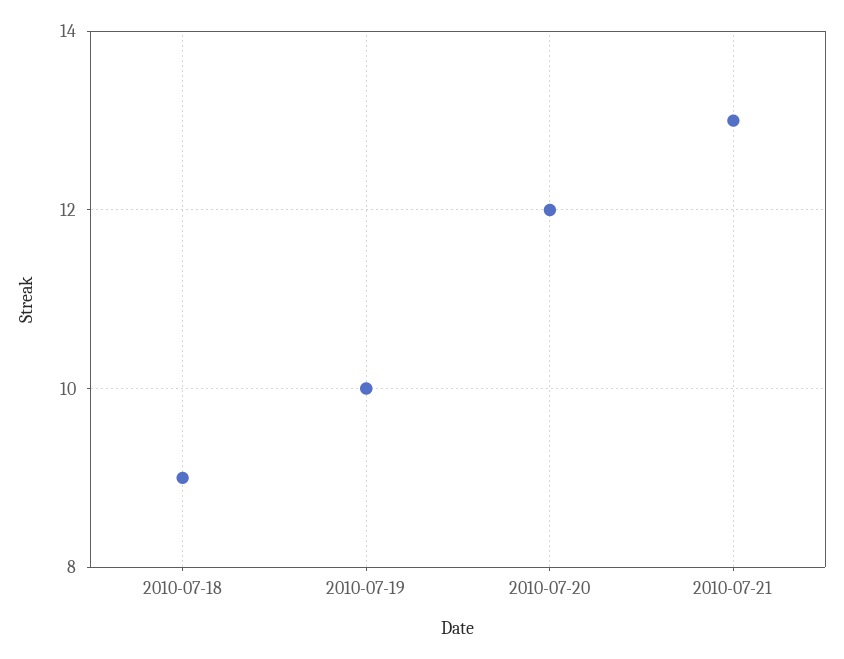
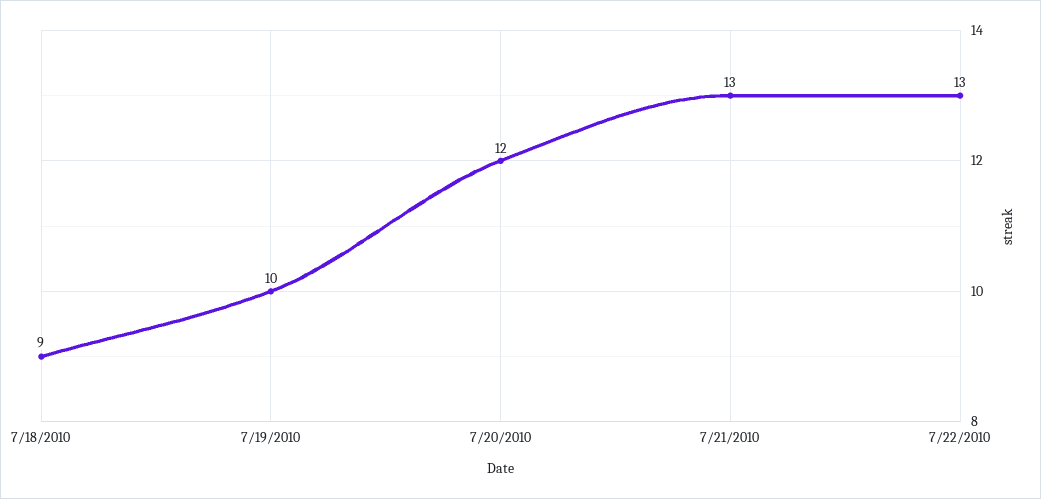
7/22/2010: none -> 13

